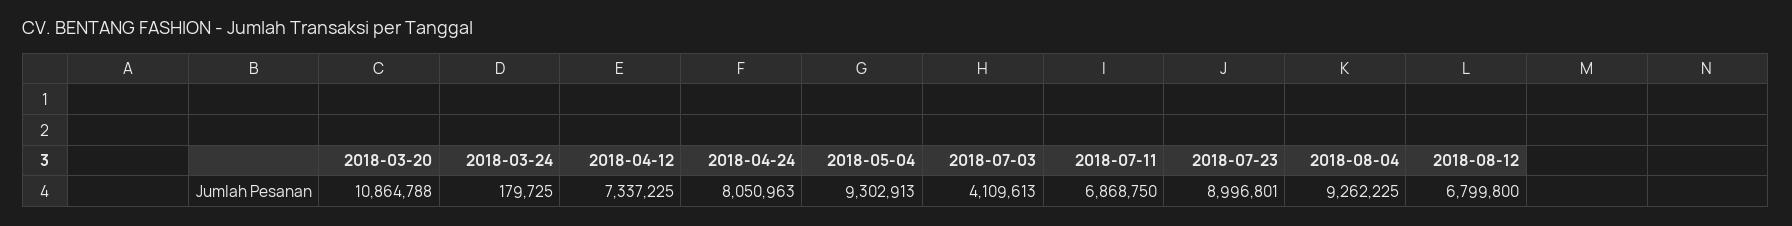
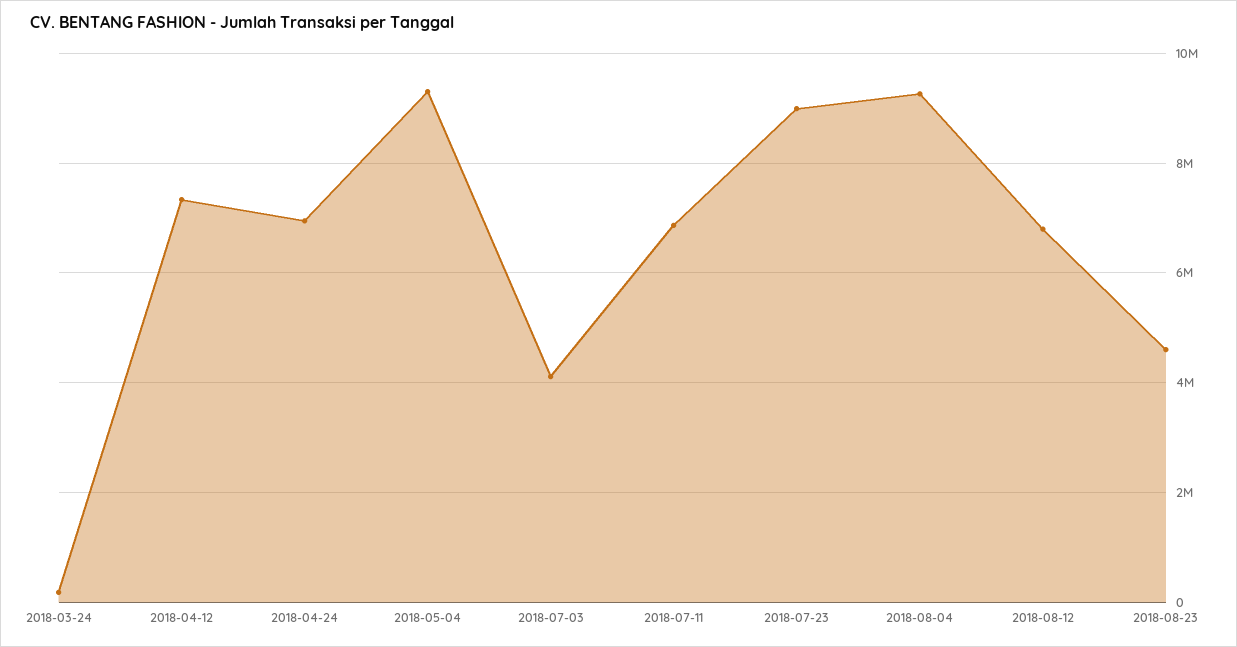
2018-03-20: 10864788 -> none
2018-04-24: 8050963 -> 7000000
2018-08-23: none -> 4600000

